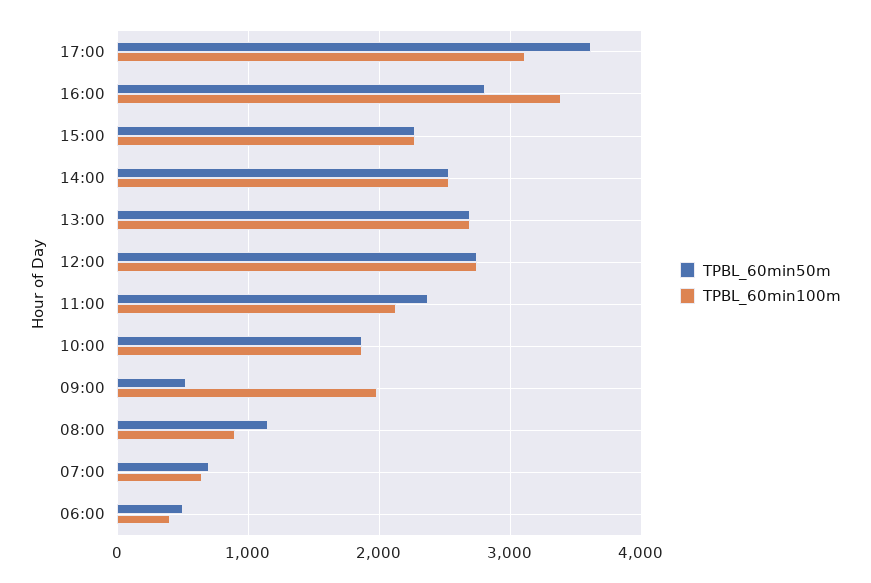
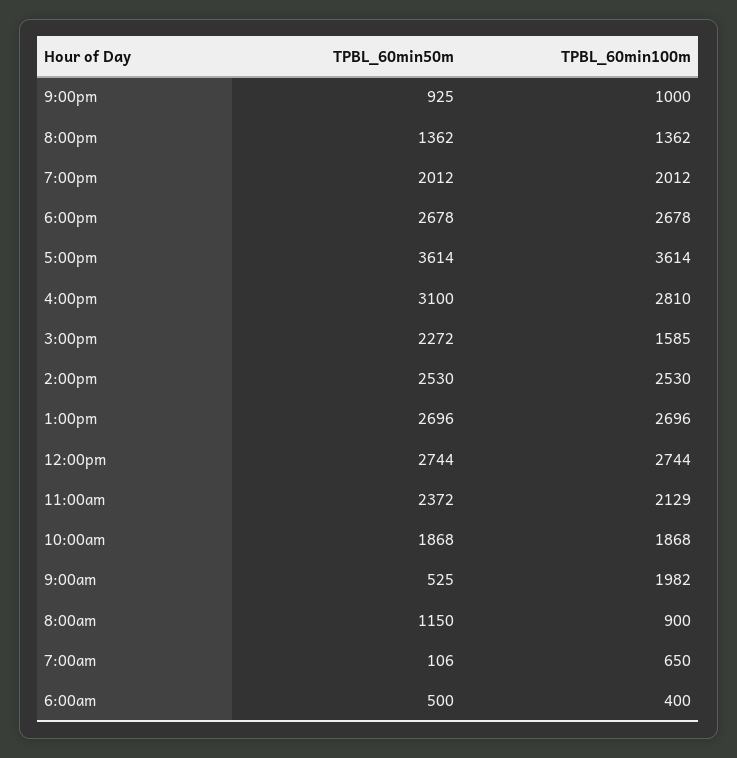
TPBL_60min100m, 17:00: 3100 -> 3614
TPBL_60min50m, 16:00: 2800 -> 3100
TPBL_60min100m, 16:00: 3400 -> 2810
TPBL_60min100m, 15:00: 2300 -> 1585
TPBL_60min50m, 07:00: 700 -> 106
TPBL_60min50m, 9:00pm: none -> 925
TPBL_60min100m, 9:00pm: none -> 1000
TPBL_60min50m, 8:00pm: none -> 1362
TPBL_60min100m, 8:00pm: none -> 1362
TPBL_60min50m, 7:00pm: none -> 2012
TPBL_60min100m, 7:00pm: none -> 2012
TPBL_60min50m, 6:00pm: none -> 2678
TPBL_60min100m, 6:00pm: none -> 2678

